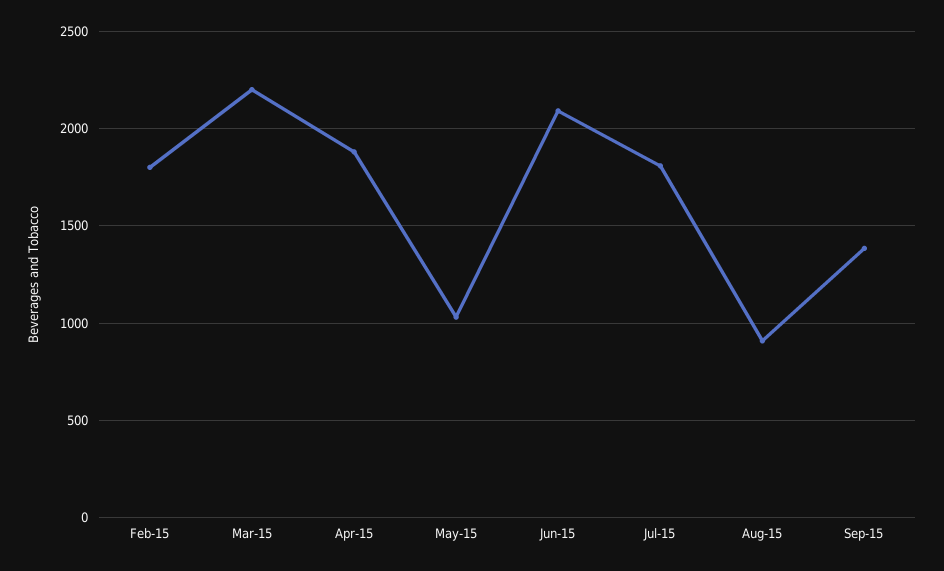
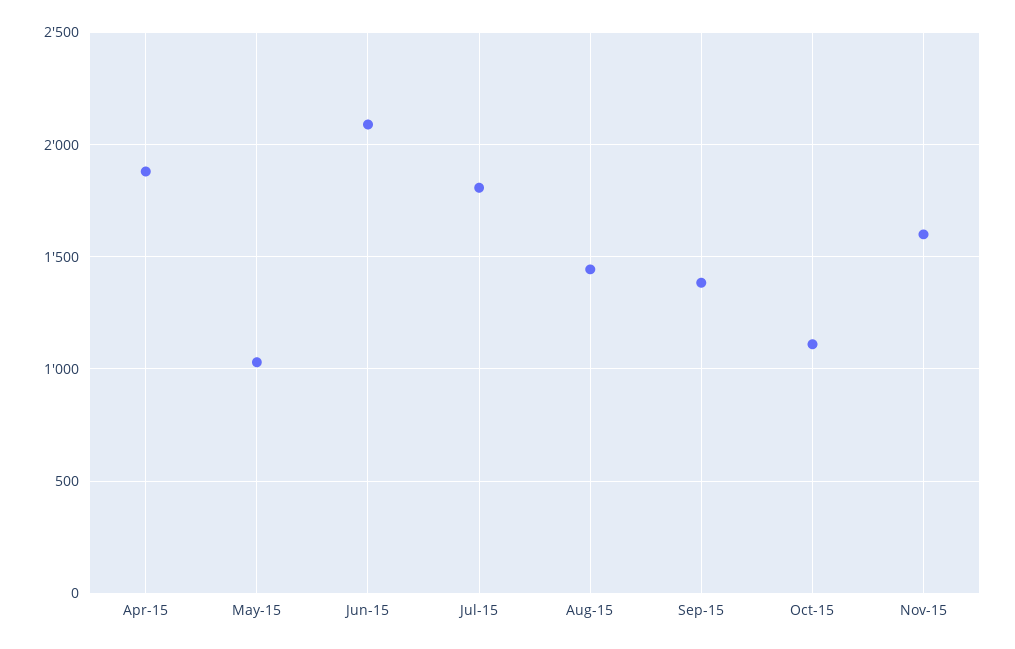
Feb-15: 1800 -> none
Mar-15: 2200 -> none
Aug-15: 900 -> 1450
Oct-15: none -> 1100
Nov-15: none -> 1600

